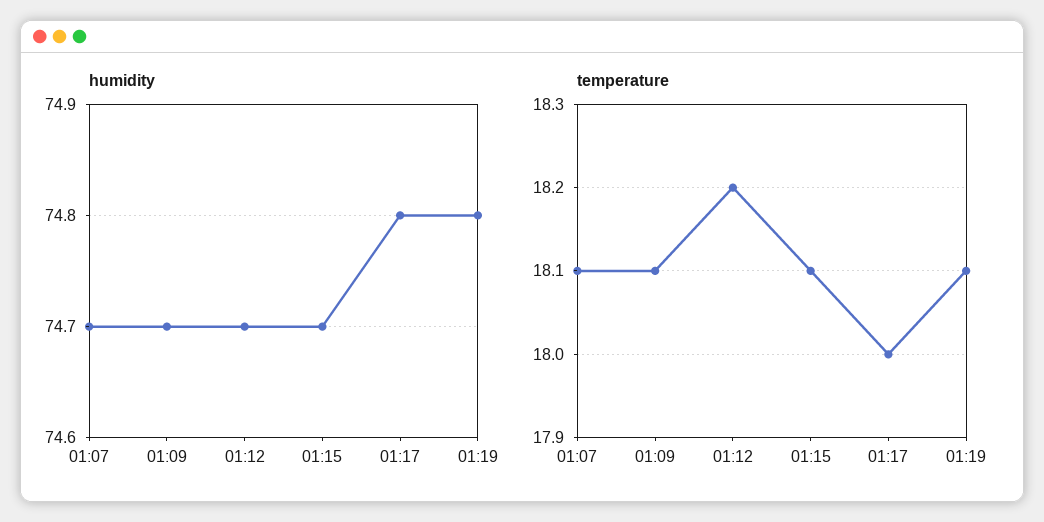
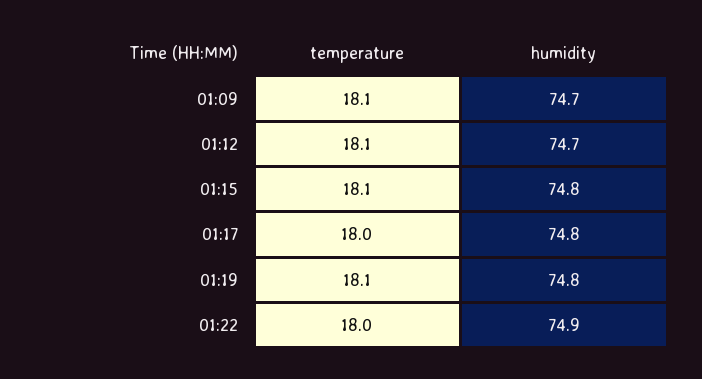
humidity, 01:07: 74.7 -> none
humidity, 01:15: 74.7 -> 74.8
temperature, 01:07: 18.1 -> none
temperature, 01:12: 18.2 -> 18.1
temperature, 01:22: none -> 18
humidity, 01:22: none -> 74.9

